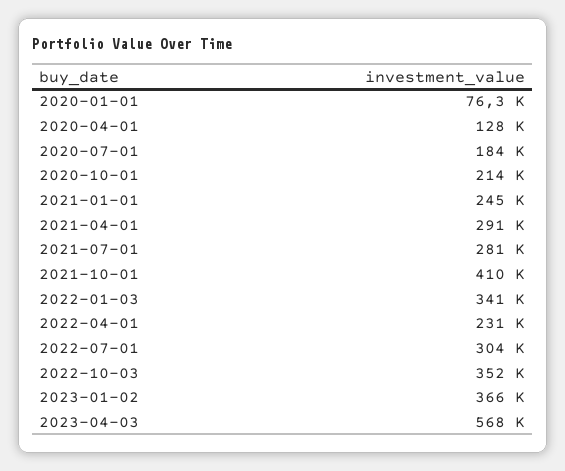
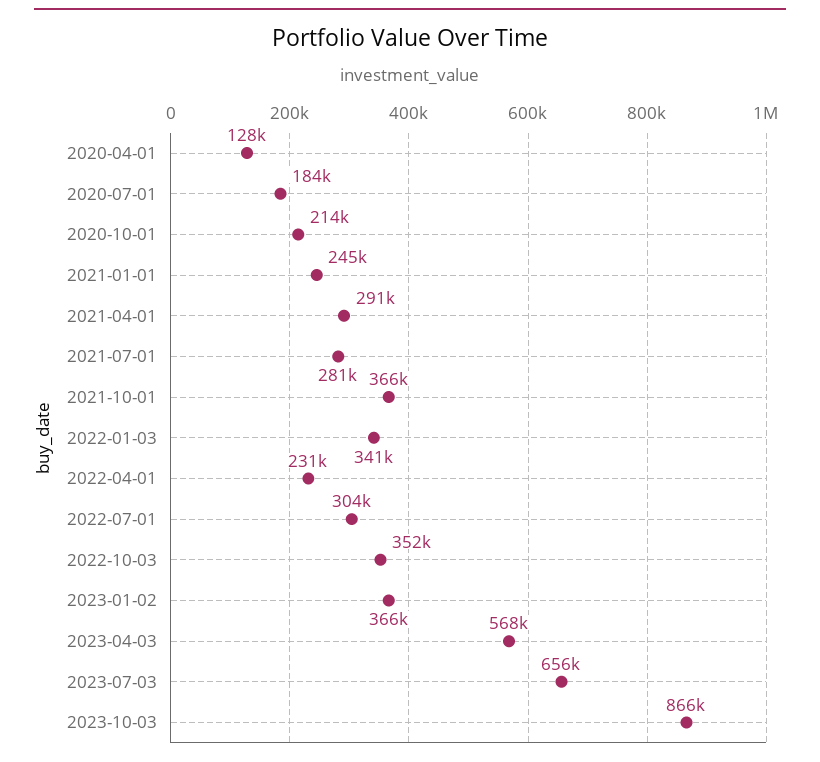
2020-01-01: 76300 -> none
2021-10-01: 410000 -> 366000
2023-07-03: none -> 656000
2023-10-03: none -> 866000

